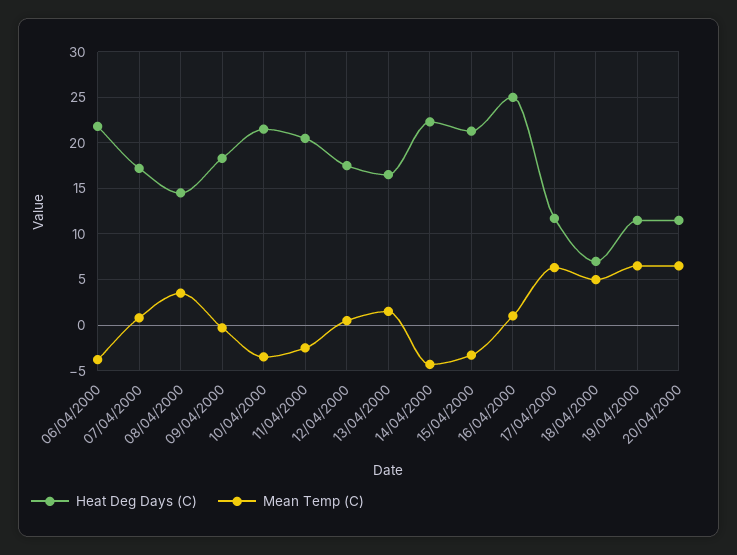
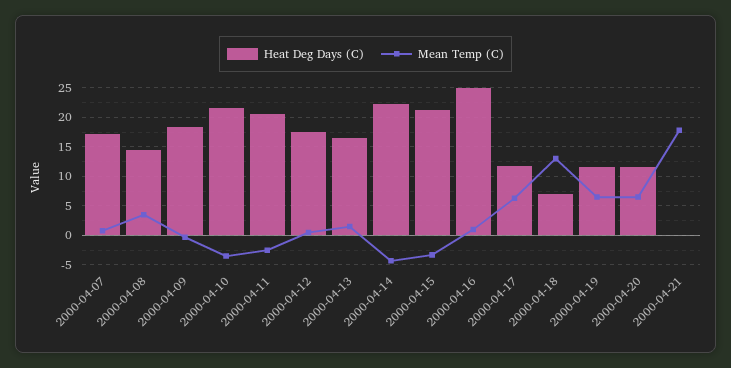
Heat Deg Days (C), 06/04/2000: 22 -> none
Mean Temp (C), 06/04/2000: -4 -> none
Mean Temp (C), 18/04/2000: 5 -> 12.5
Heat Deg Days (C), 2000-04-21: none -> 0
Mean Temp (C), 2000-04-21: none -> 17.5

